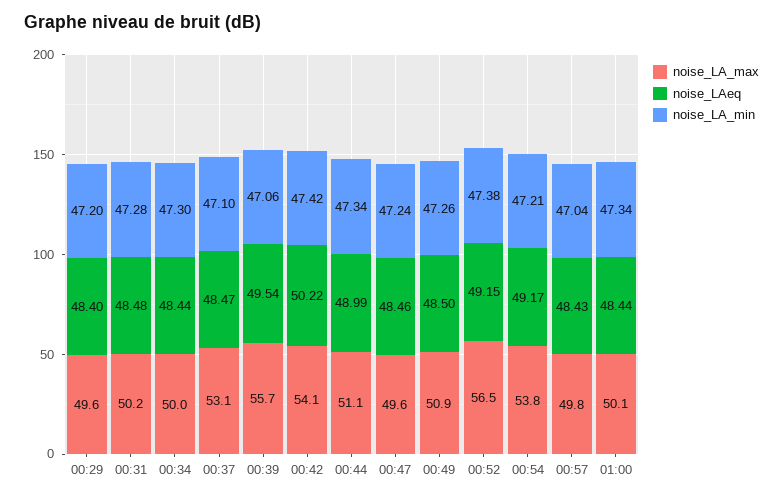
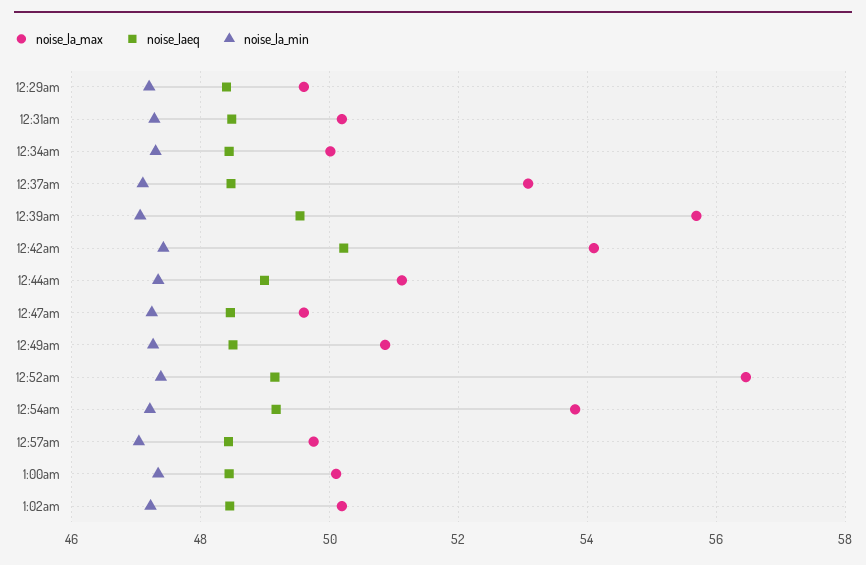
noise_LA_max, 1:02am: none -> 50.2
noise_LAeq, 1:02am: none -> 48.4
noise_LA_min, 1:02am: none -> 47.2

